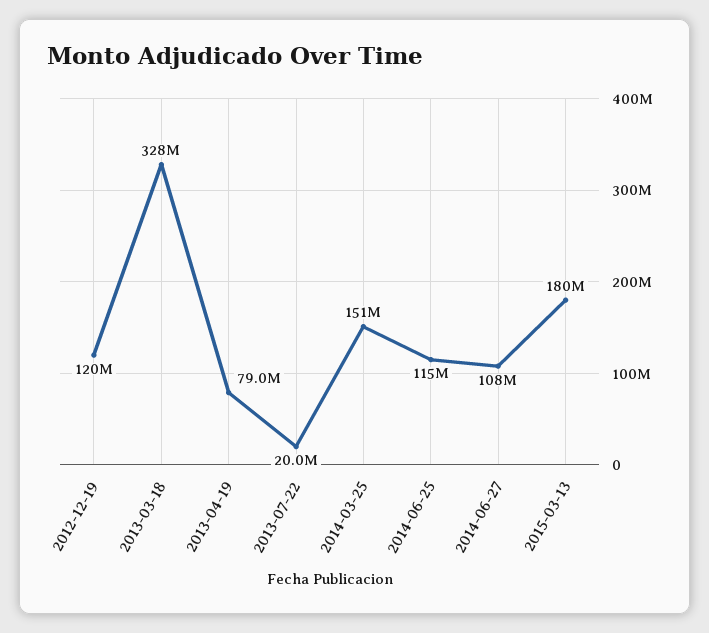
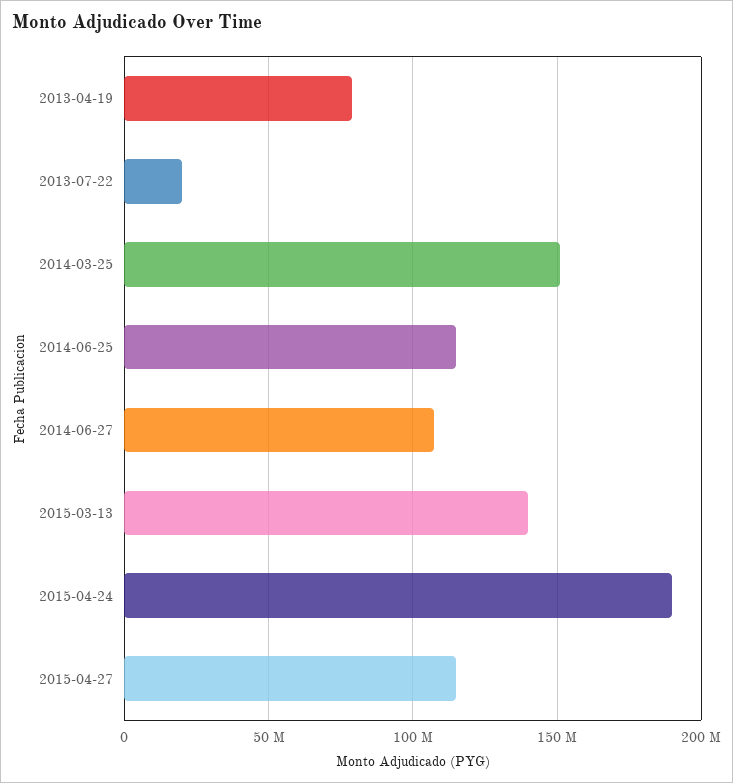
2012-12-19: 120000000 -> none
2013-03-18: 328000000 -> none
2015-03-13: 180000000 -> 140000000
2015-04-24: none -> 190000000
2015-04-27: none -> 115000000

